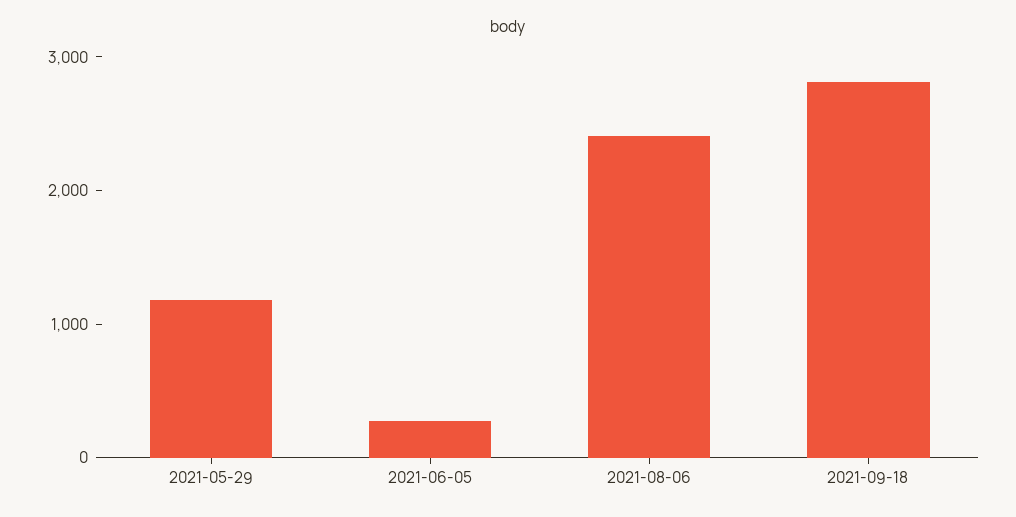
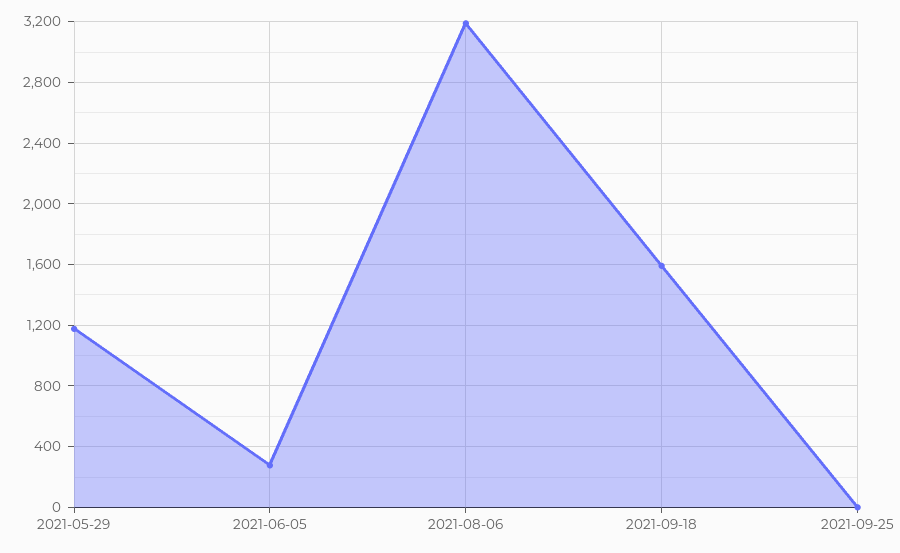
2021-08-06: 2400 -> 3200
2021-09-18: 2800 -> 1600
2021-09-25: none -> 0

